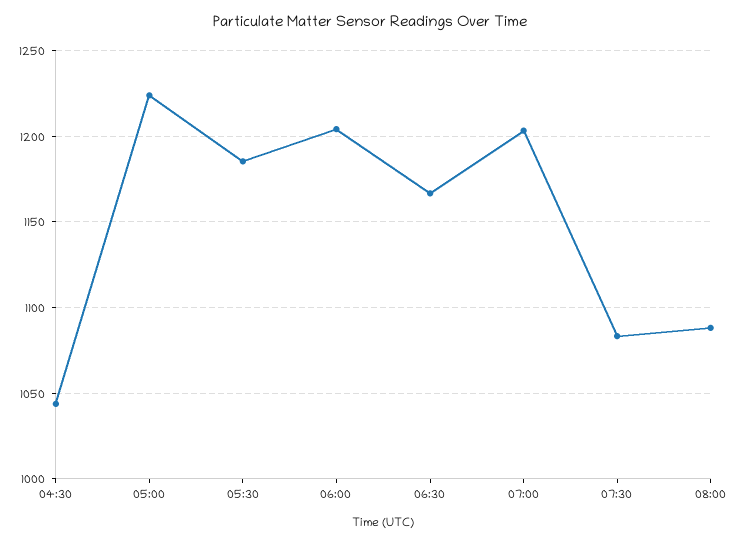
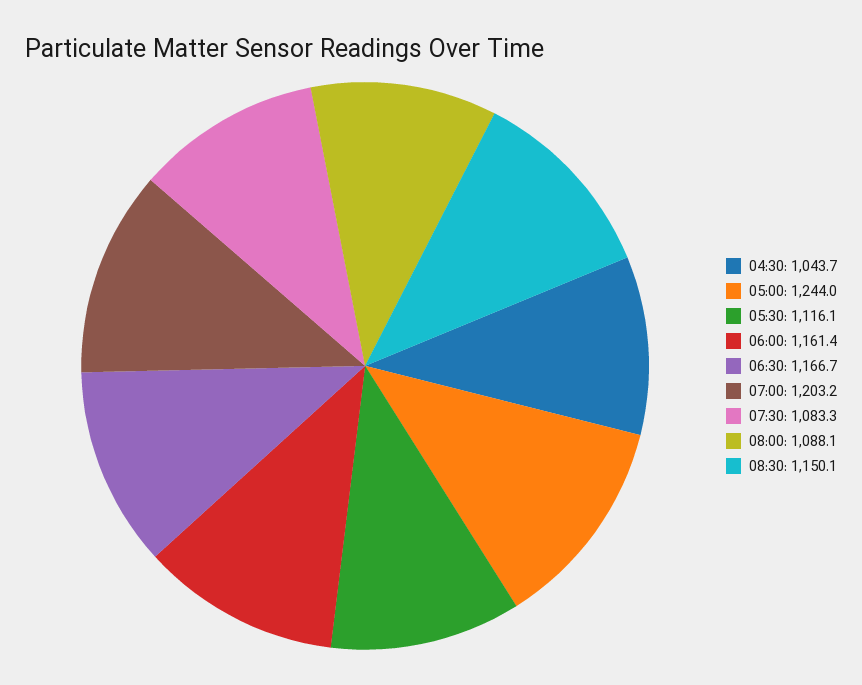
05:00: 1225 -> 1244
05:30: 1185 -> 1116.1
06:00: 1205 -> 1161.4
08:30: none -> 1150.1

